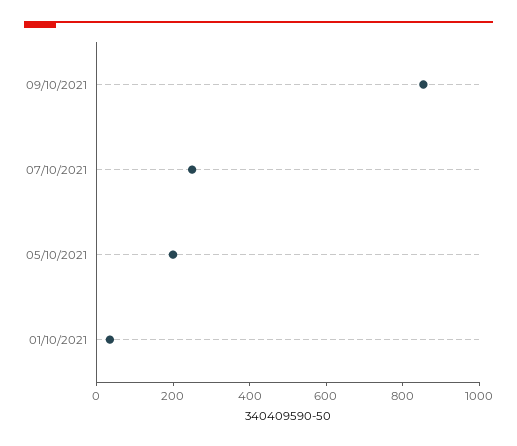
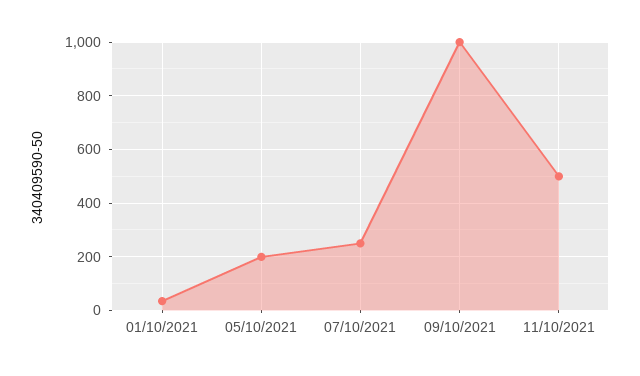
09/10/2021: 850 -> 1000
11/10/2021: none -> 500

